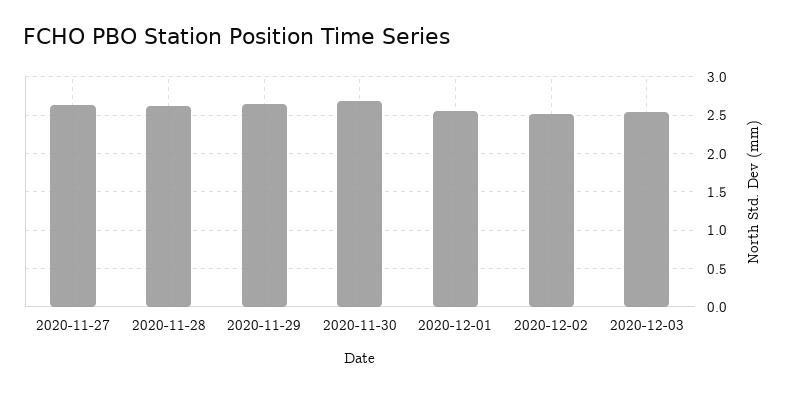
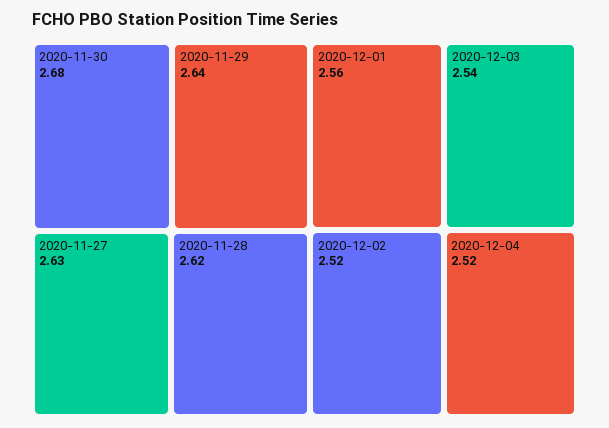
2020-12-04: none -> 2.52

